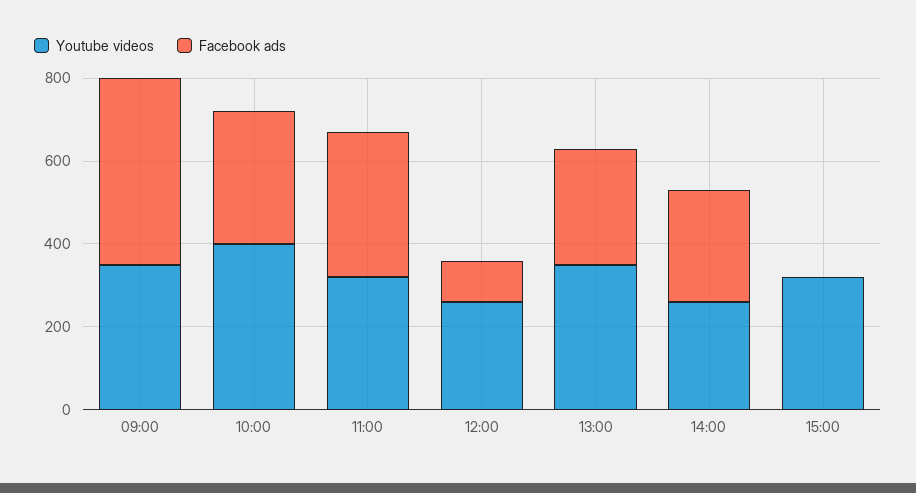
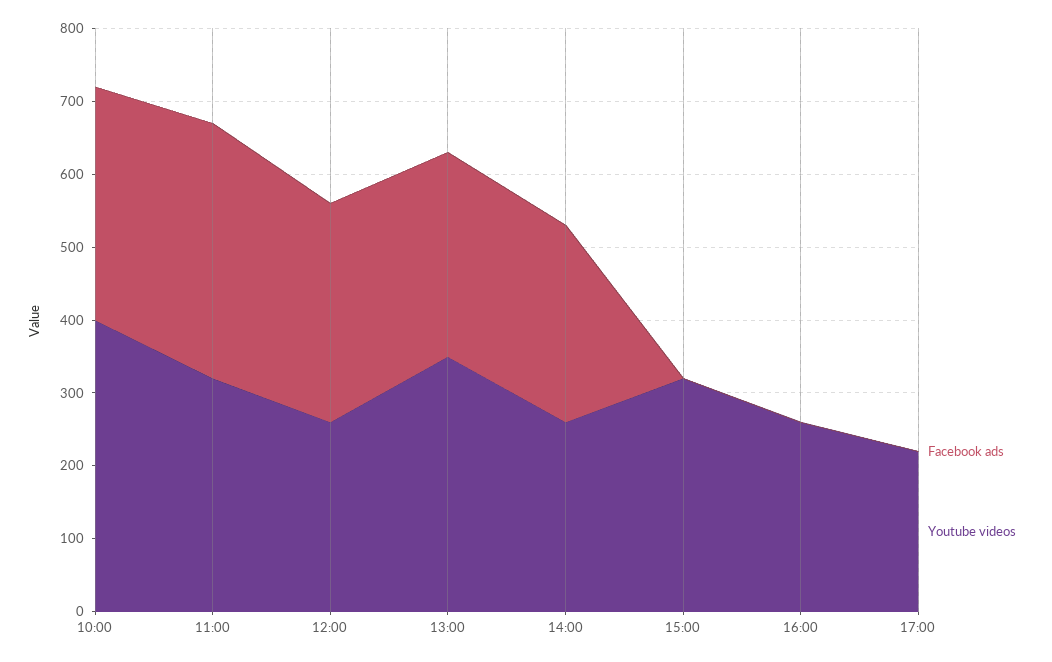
Youtube videos, 09:00: 350 -> none
Facebook ads, 09:00: 450 -> none
Facebook ads, 12:00: 100 -> 300
Facebook ads, 16:00: none -> 0
Youtube videos, 16:00: none -> 260
Facebook ads, 17:00: none -> 0
Youtube videos, 17:00: none -> 220

